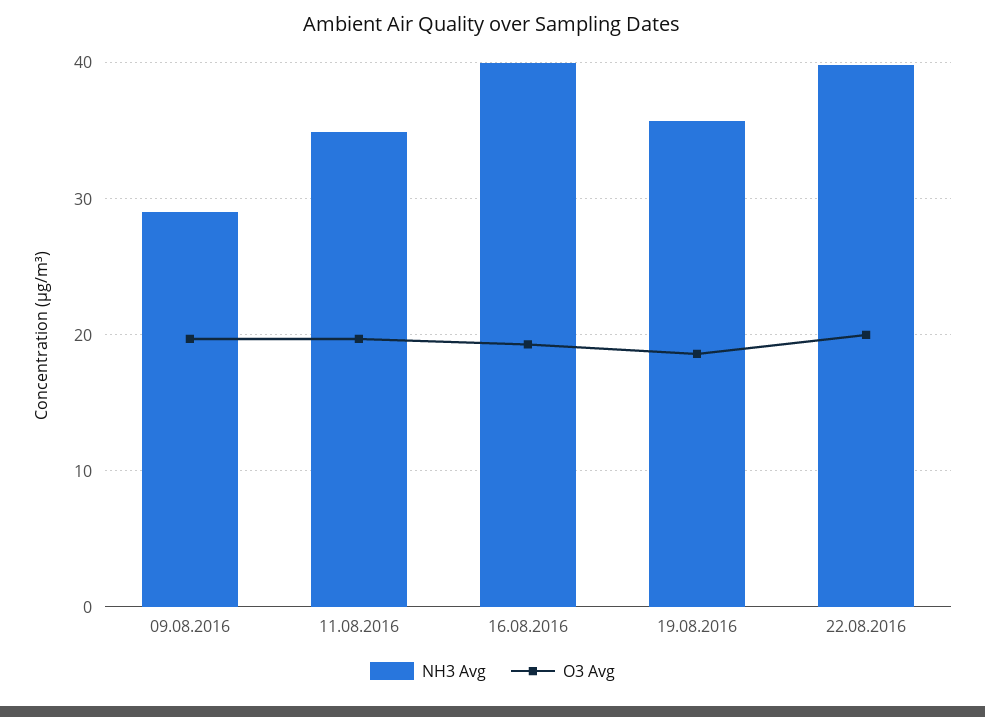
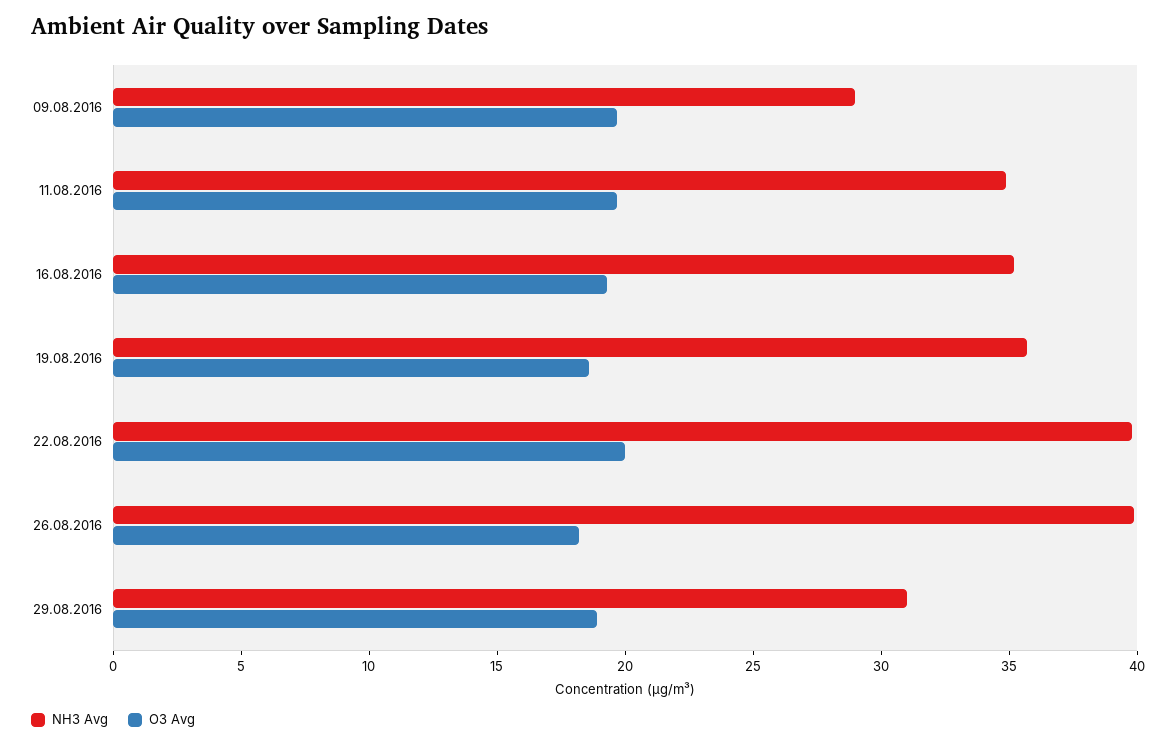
NH3 Avg, 16.08.2016: 40 -> 35
NH3 Avg, 26.08.2016: none -> 40
O3 Avg, 26.08.2016: none -> 18
NH3 Avg, 29.08.2016: none -> 31
O3 Avg, 29.08.2016: none -> 19

